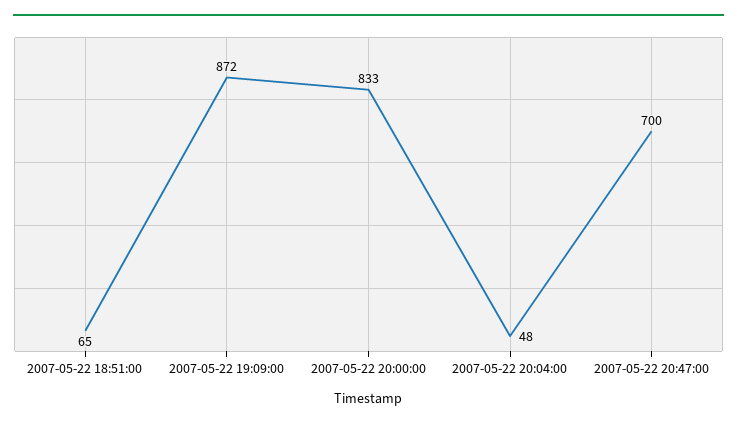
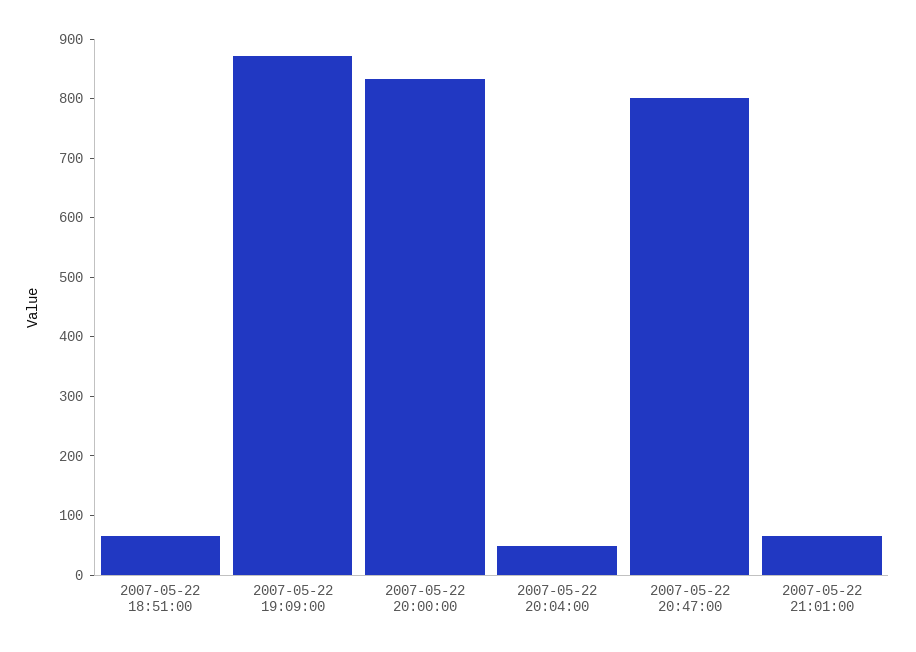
2007-05-22 20:47:00: 700 -> 800
2007-05-22 21:01:00: none -> 60

